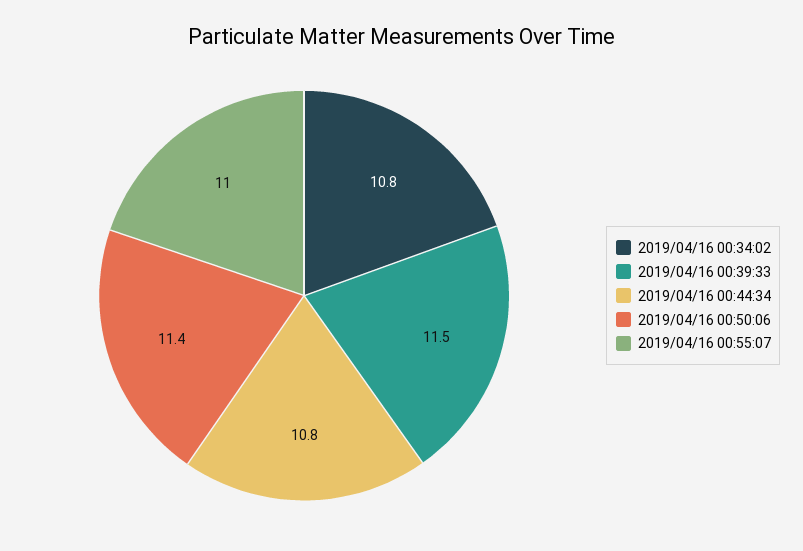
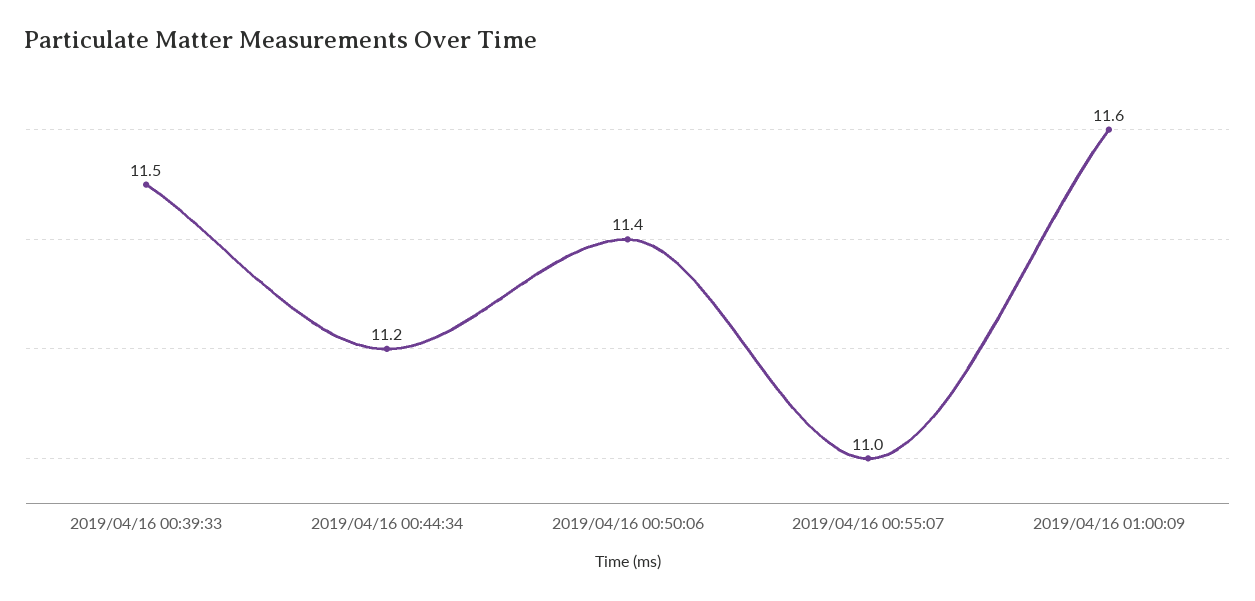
2019/04/16 00:34:02: 10.8 -> none
2019/04/16 00:44:34: 10.8 -> 11.2
2019/04/16 01:00:09: none -> 11.6

